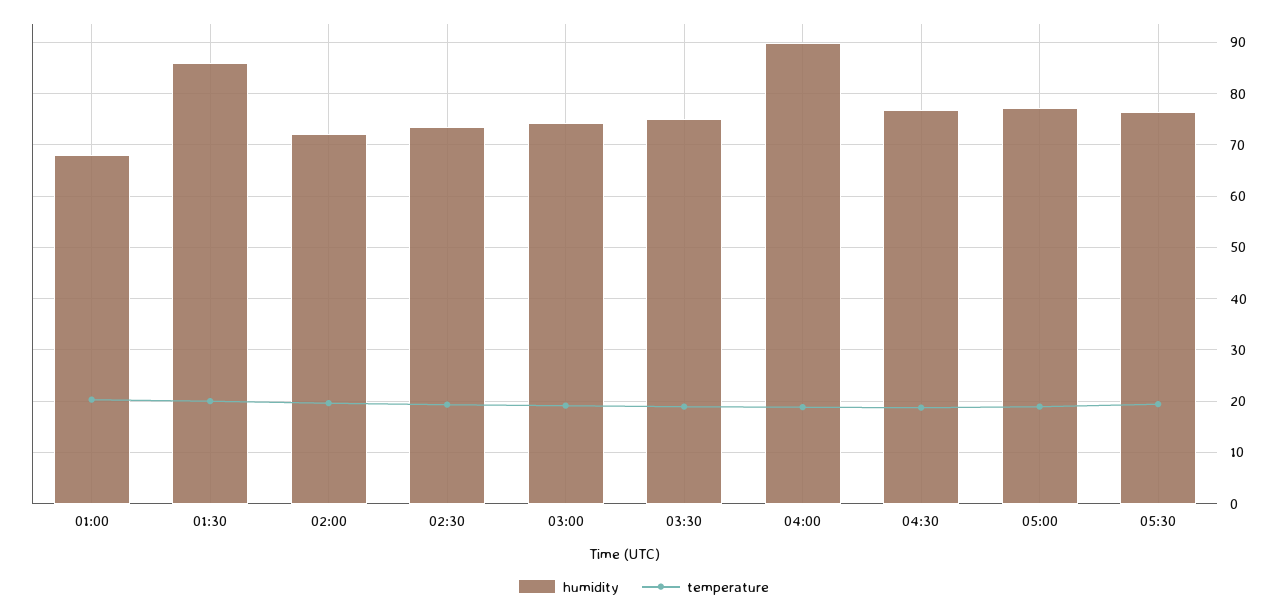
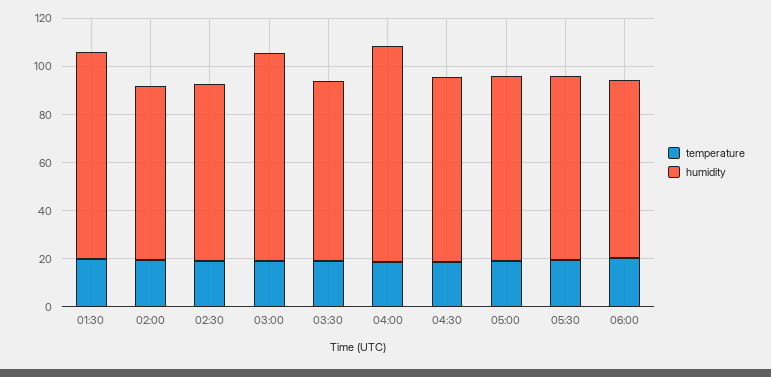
humidity, 01:00: 68 -> none
temperature, 01:00: 20 -> none
humidity, 03:00: 74 -> 85
temperature, 06:00: none -> 20
humidity, 06:00: none -> 75

